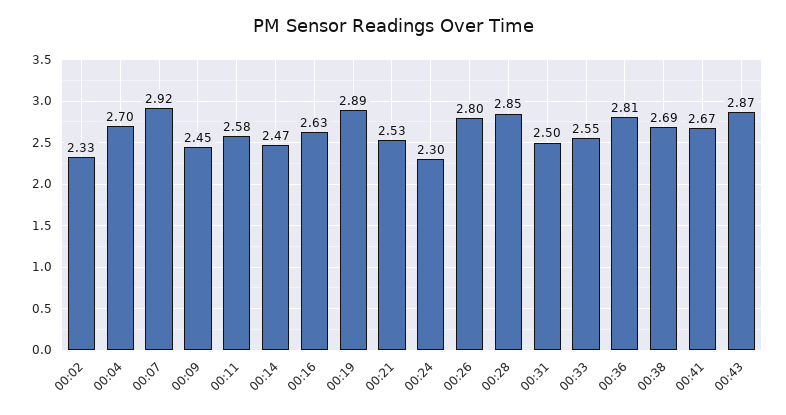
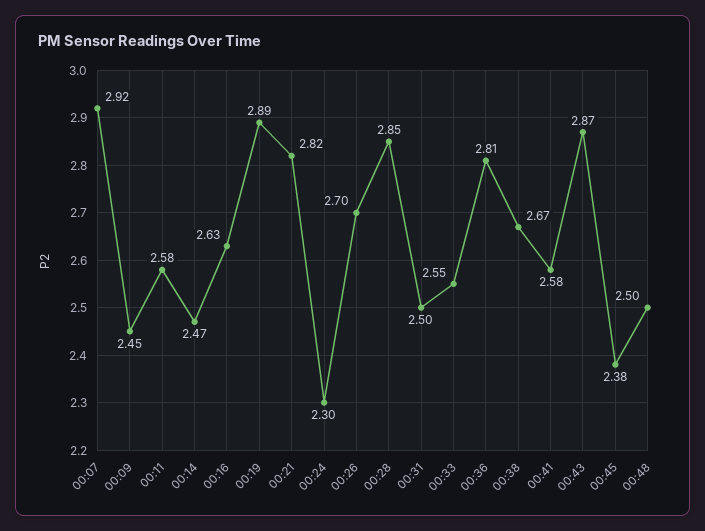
00:02: 2.33 -> none
00:04: 2.7 -> none
00:21: 2.53 -> 2.82
00:26: 2.8 -> 2.7
00:38: 2.69 -> 2.67
00:41: 2.67 -> 2.58
00:45: none -> 2.38
00:48: none -> 2.5

